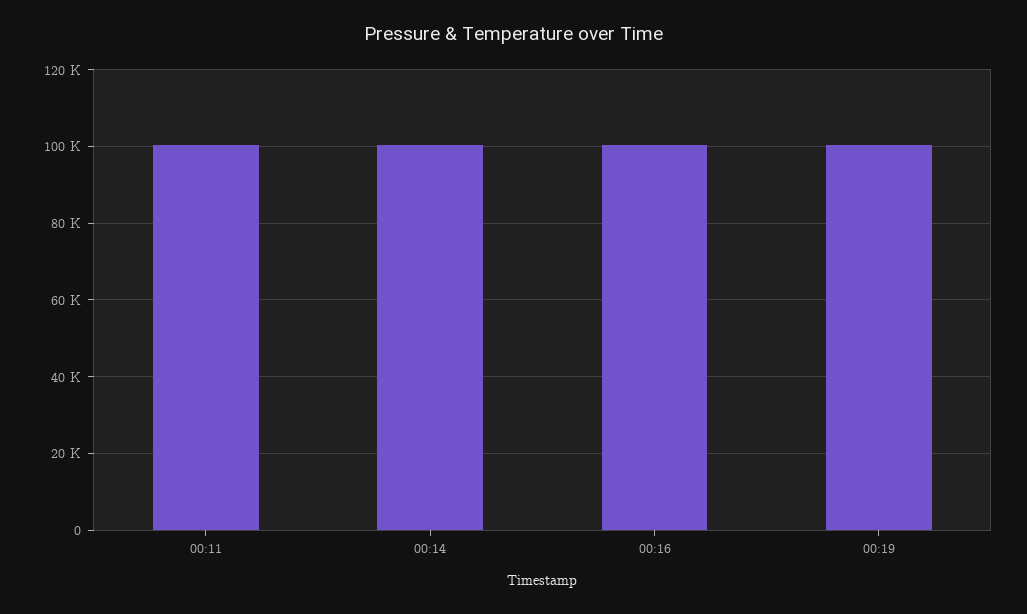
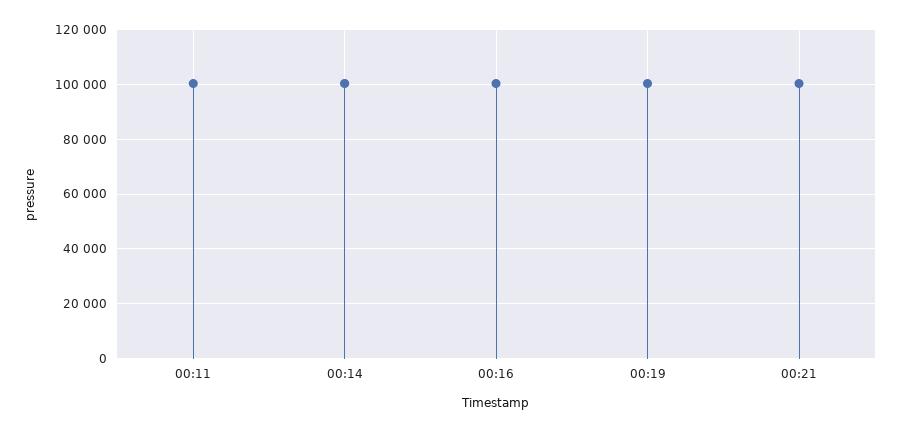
00:21: none -> 100000

